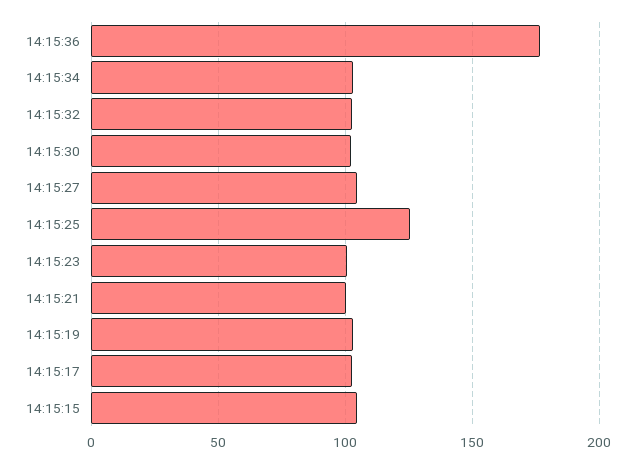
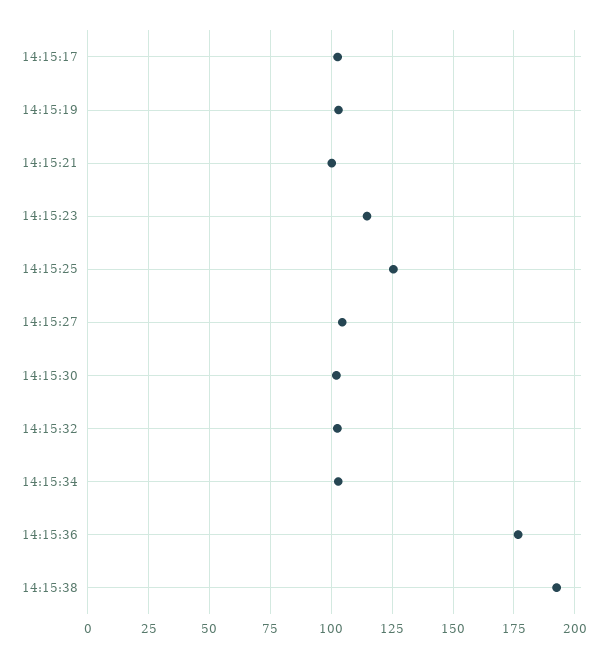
14:15:23: 100 -> 115
14:15:15: 105 -> none
14:15:38: none -> 192.5

